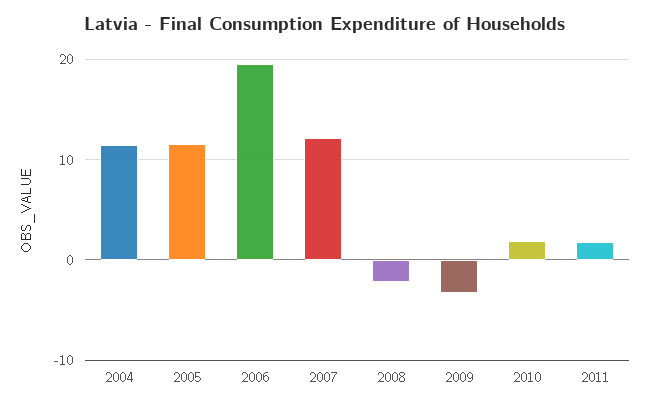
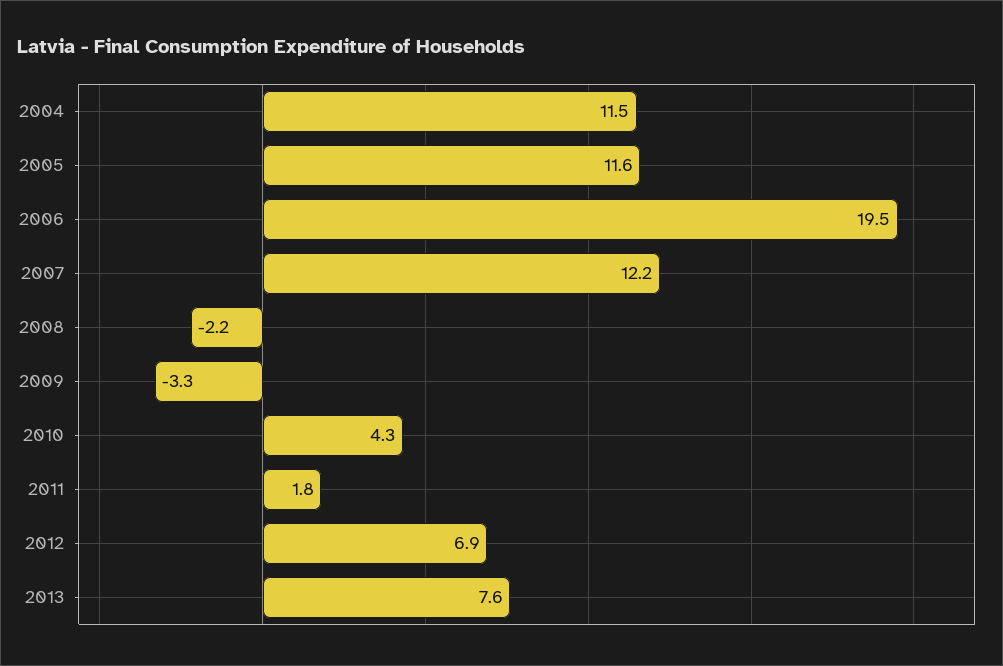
2010: 2 -> 4.3
2012: none -> 6.9
2013: none -> 7.6

